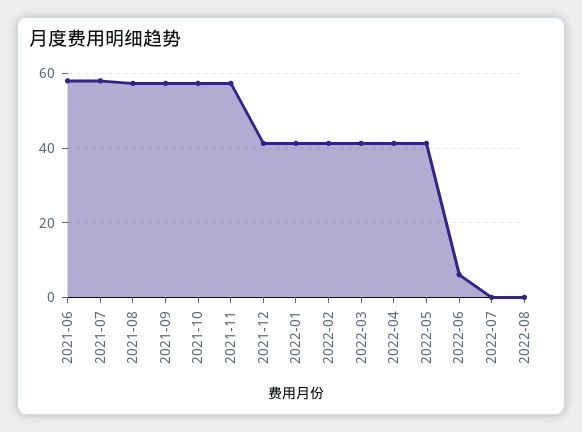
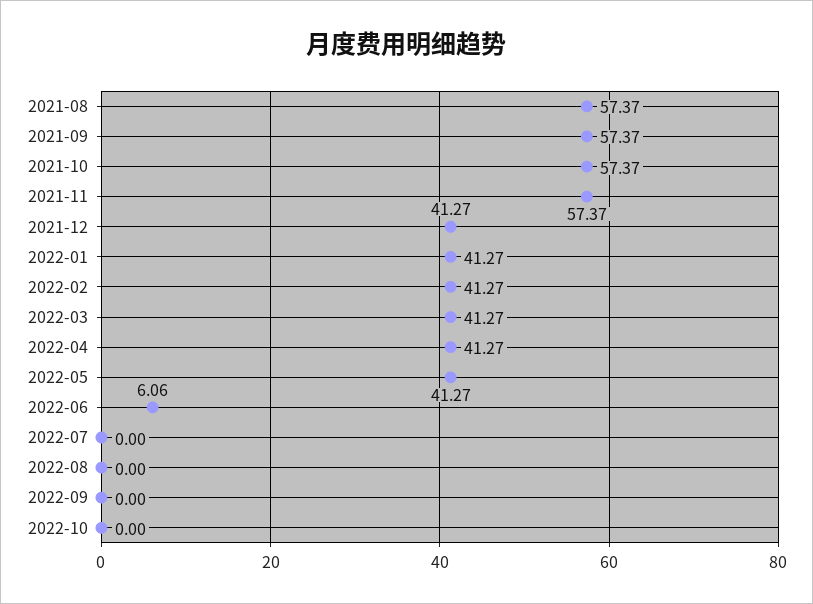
2021-06: 58 -> none
2021-07: 58 -> none
2022-09: none -> 0
2022-10: none -> 0

